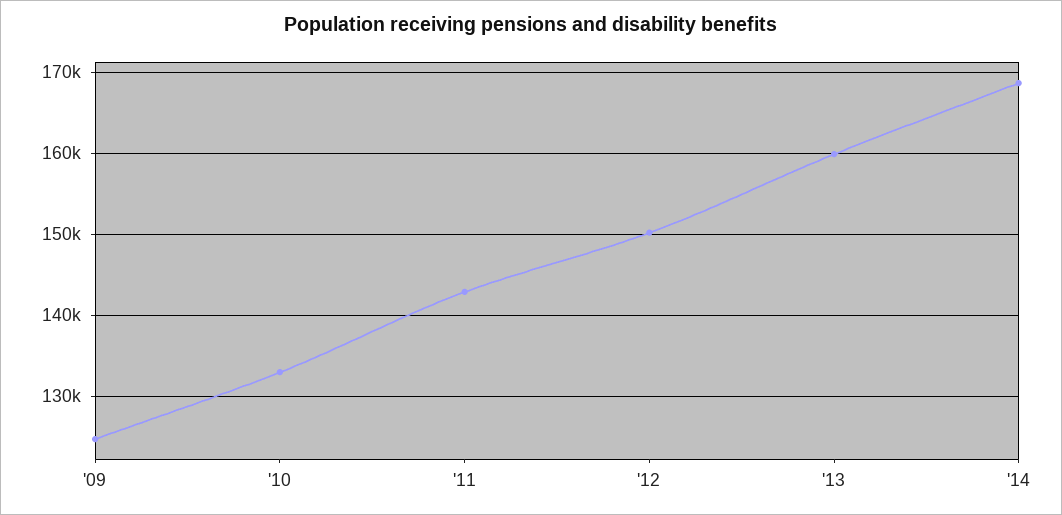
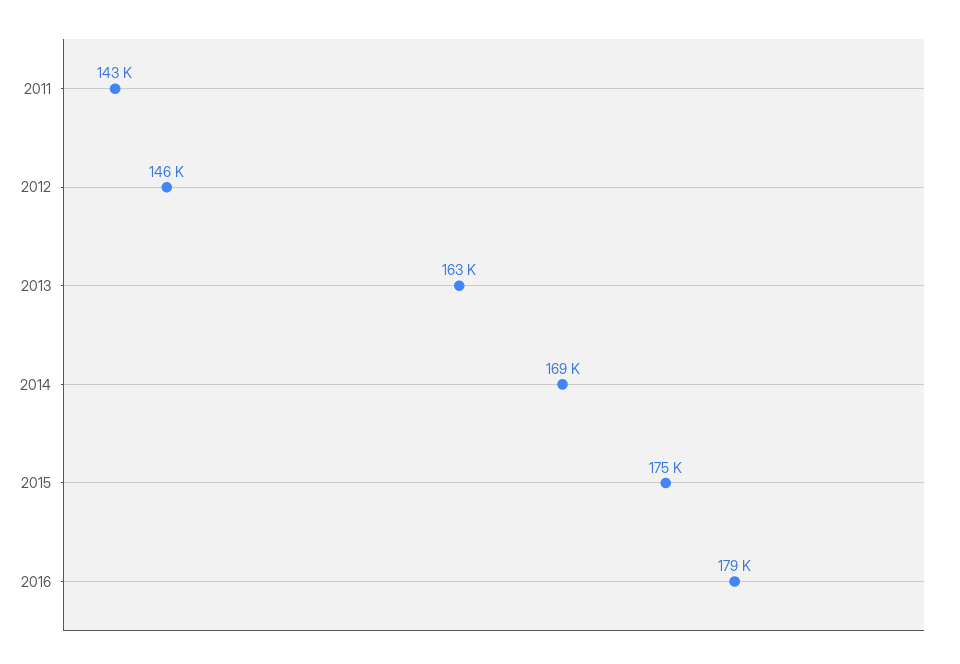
'09: 125000 -> none
'10: 133000 -> none
'12: 150000 -> 146000
'13: 160000 -> 163000
2015: none -> 175000
2016: none -> 179000

